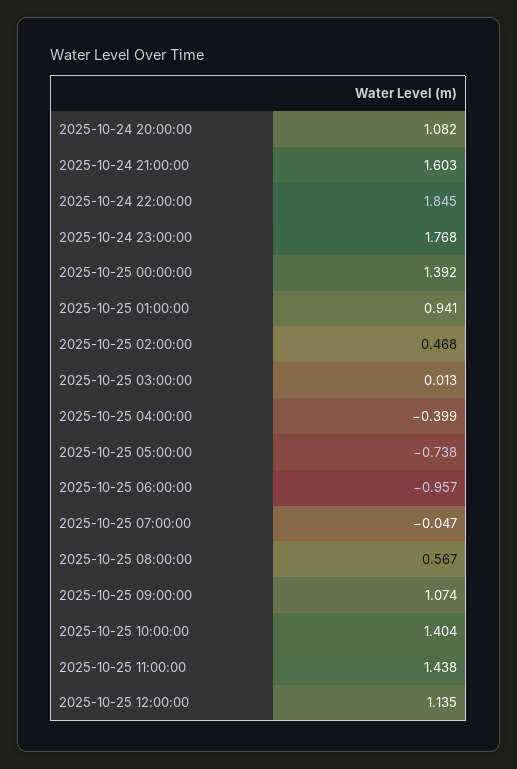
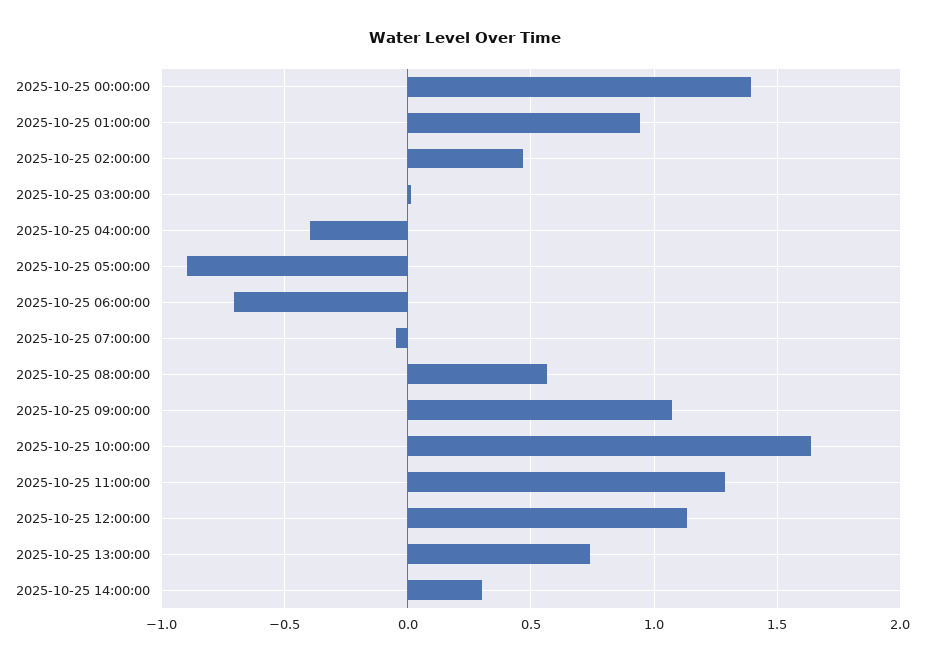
2025-10-24 20:00:00: 1.082 -> none
2025-10-24 21:00:00: 1.603 -> none
2025-10-24 22:00:00: 1.845 -> none
2025-10-24 23:00:00: 1.768 -> none
2025-10-25 05:00:00: -0.738 -> -0.9
2025-10-25 06:00:00: -0.957 -> -0.7
2025-10-25 10:00:00: 1.404 -> 1.65
2025-10-25 11:00:00: 1.438 -> 1.3
2025-10-25 13:00:00: none -> 0.75
2025-10-25 14:00:00: none -> 0.3

